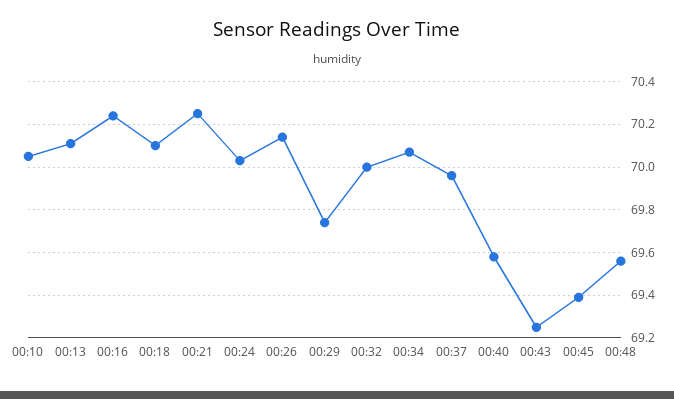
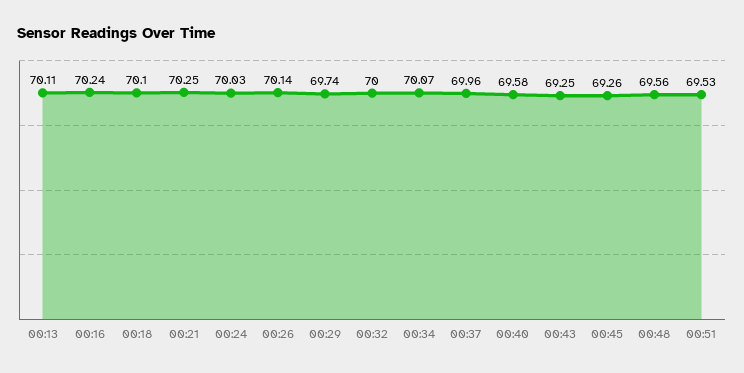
00:10: 70.05 -> none
00:45: 69.4 -> 69.26
00:51: none -> 69.53

